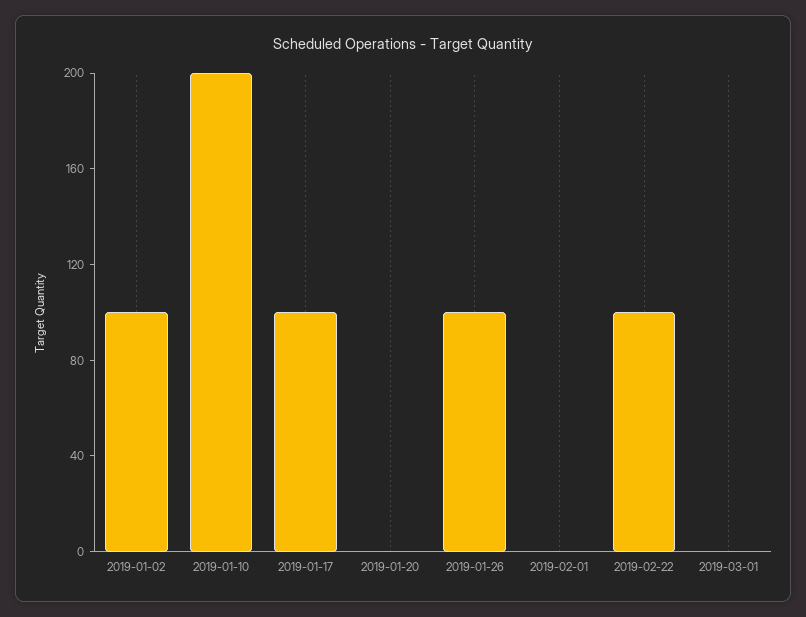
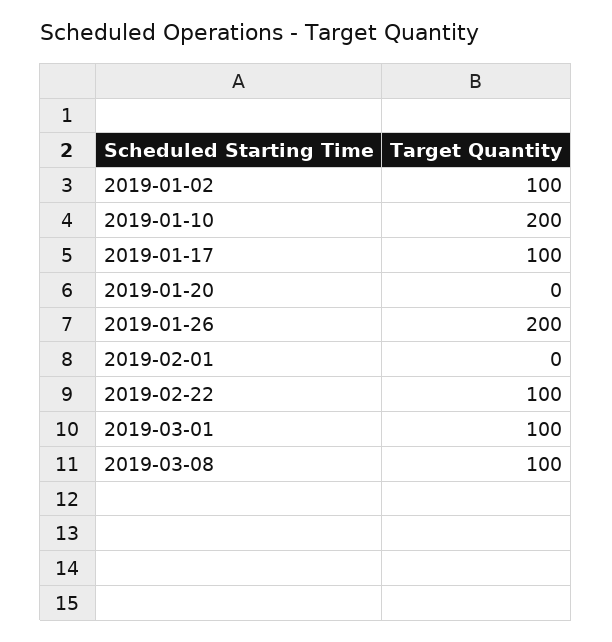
2019-01-26: 100 -> 200
2019-03-01: 0 -> 100
2019-03-08: none -> 100

